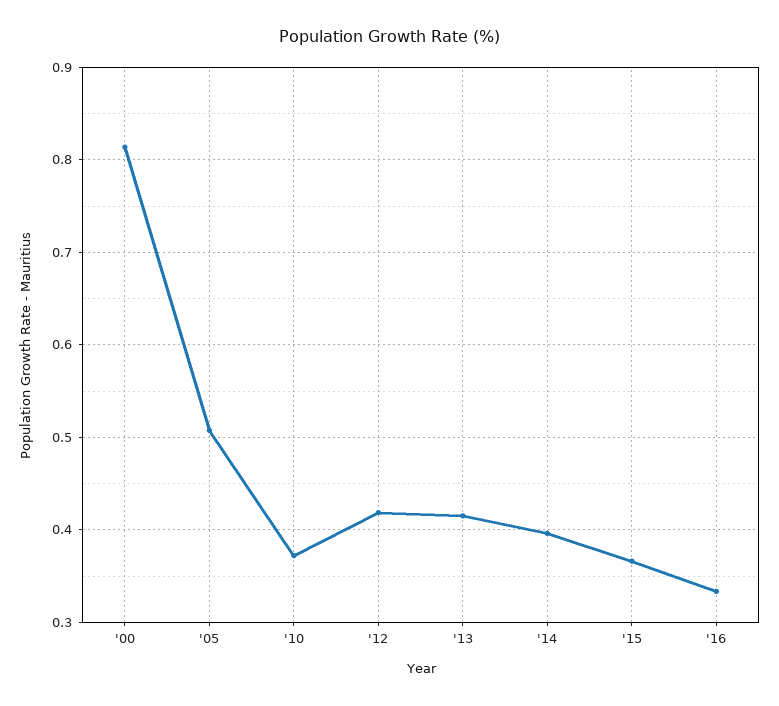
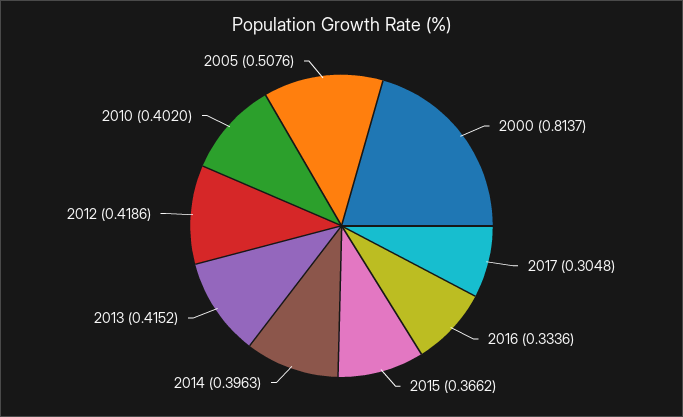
'10: 0.37 -> 0.402
2017: none -> 0.3048

